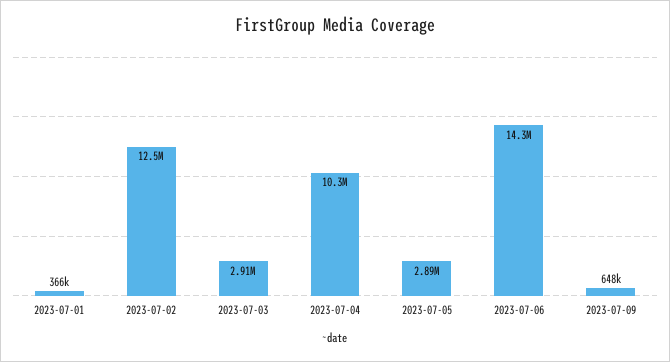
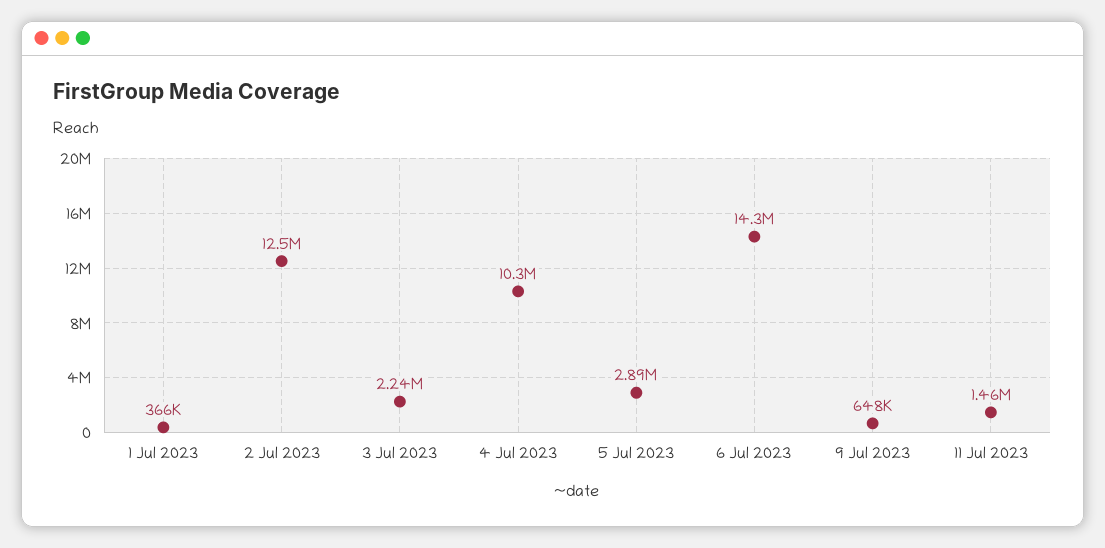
2023-07-03: 2910000 -> 2240000
11 Jul 2023: none -> 1460000

